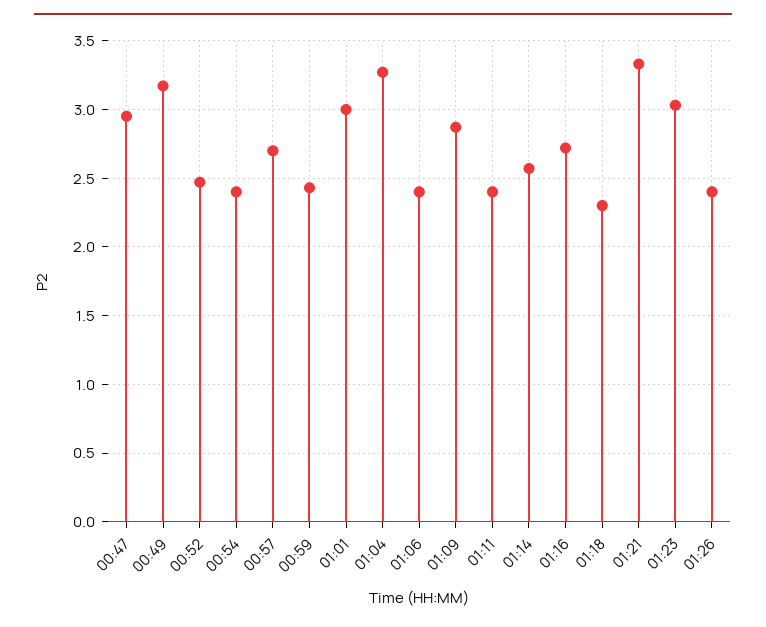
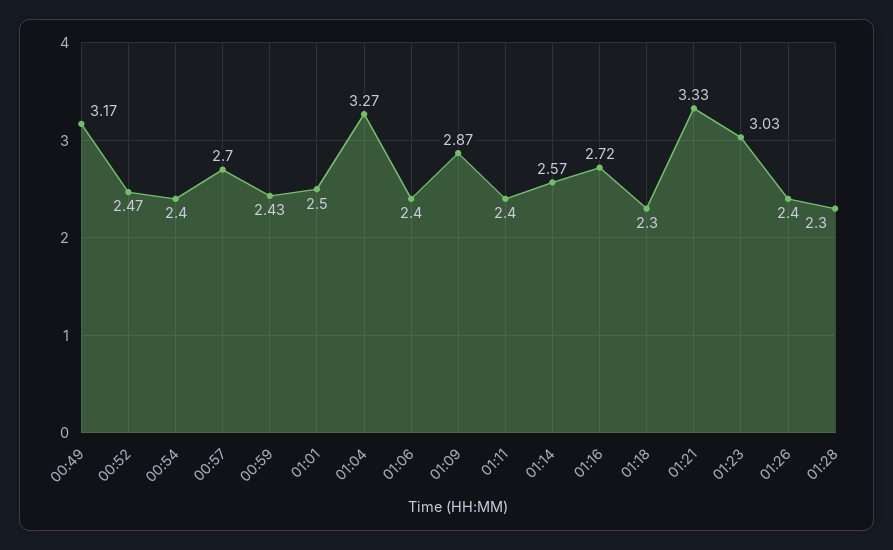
00:47: 2.95 -> none
01:01: 3 -> 2.5
01:28: none -> 2.3

